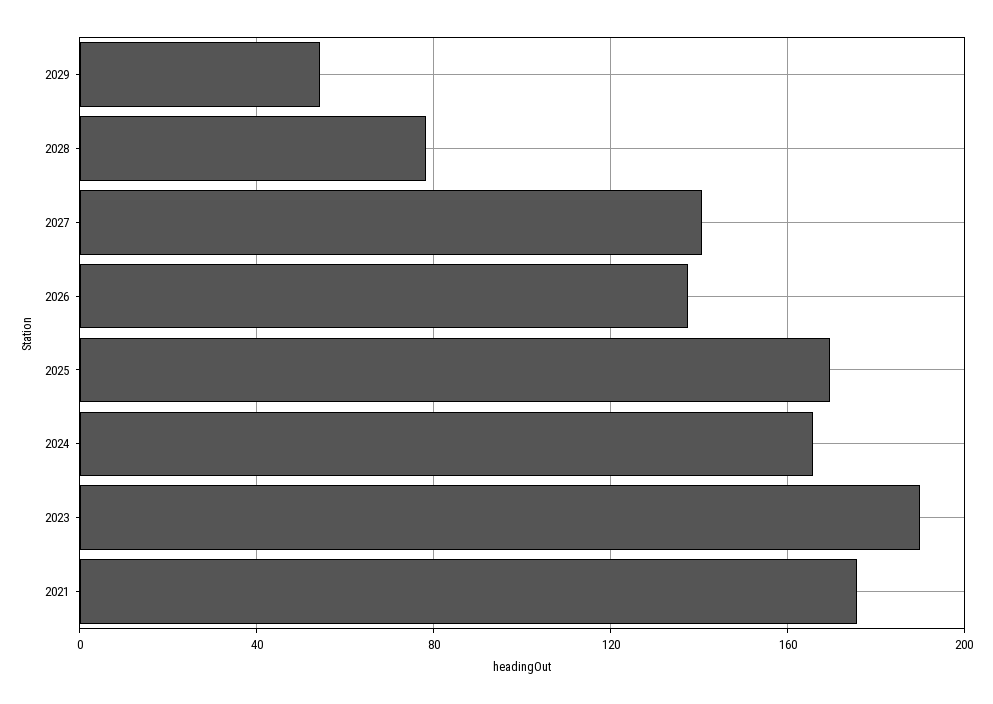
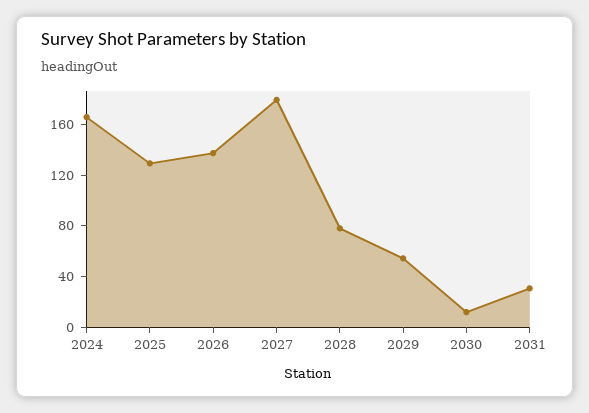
2027: 140 -> 180
2025: 170 -> 130
2023: 190 -> none
2021: 175 -> none
2030: none -> 10
2031: none -> 30

